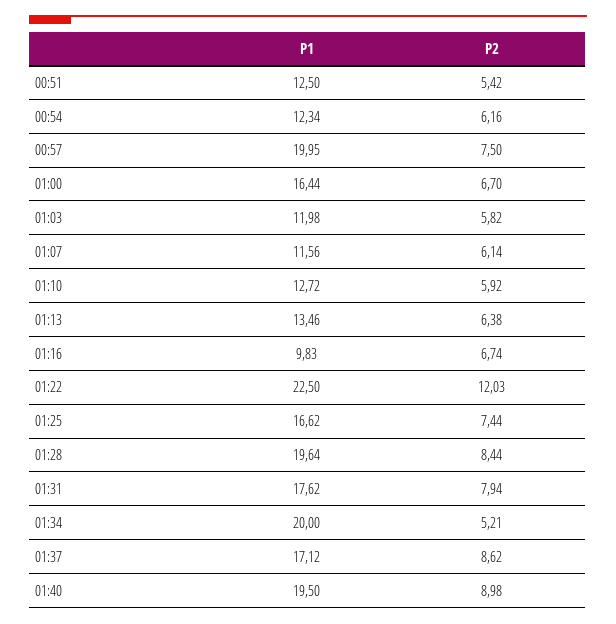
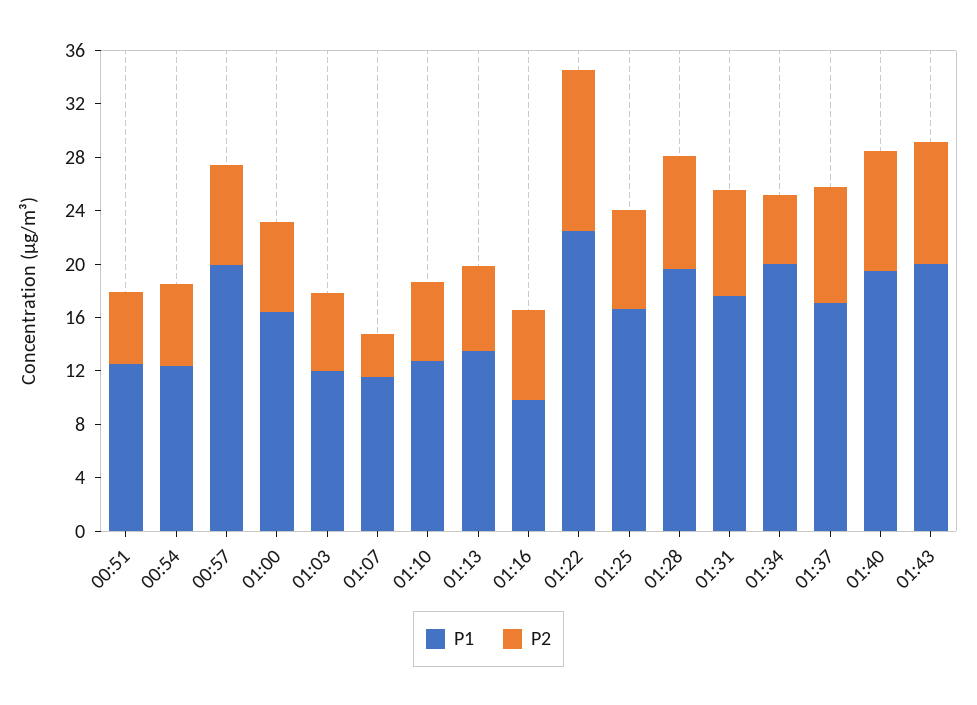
P2, 01:07: 6.14 -> 3
P1, 01:43: none -> 20
P2, 01:43: none -> 9

